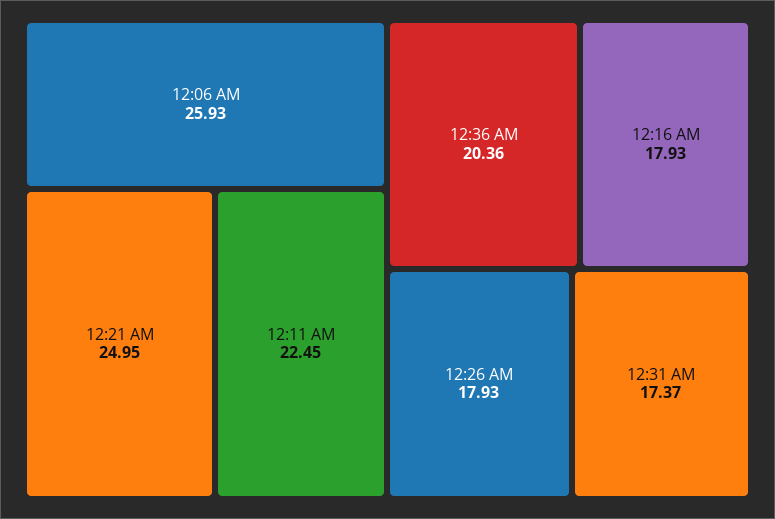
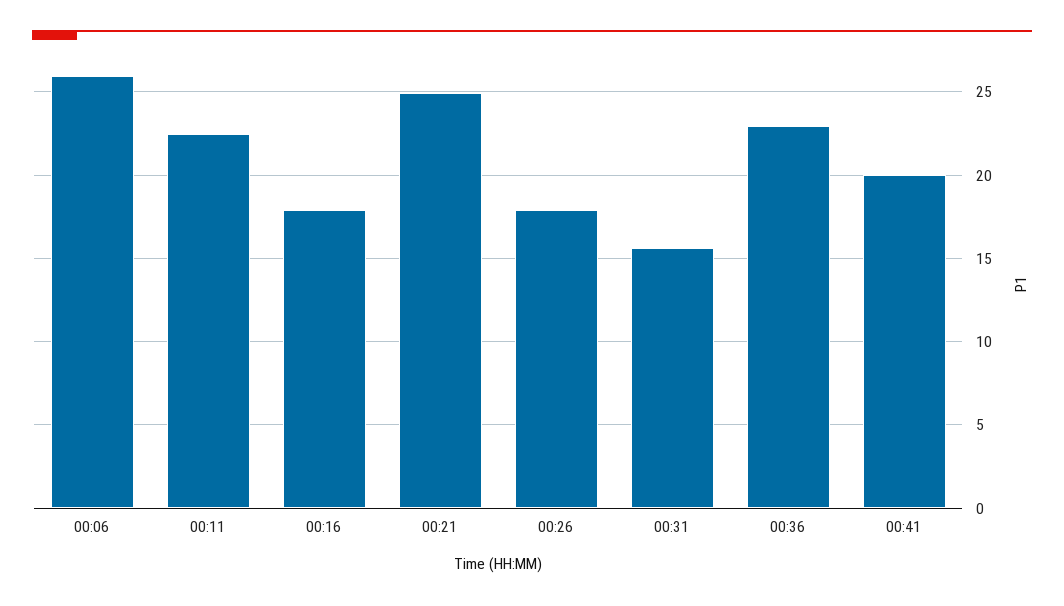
12:36 AM: 20.36 -> 23
12:31 AM: 17.37 -> 15.5
00:41: none -> 20

